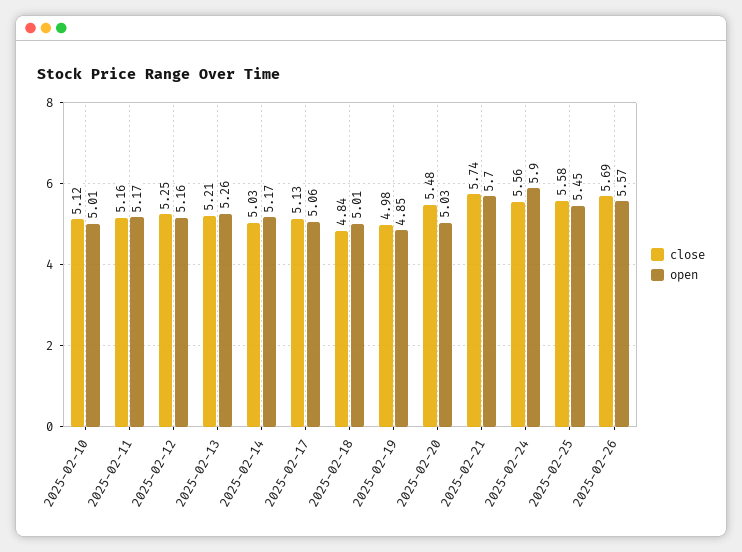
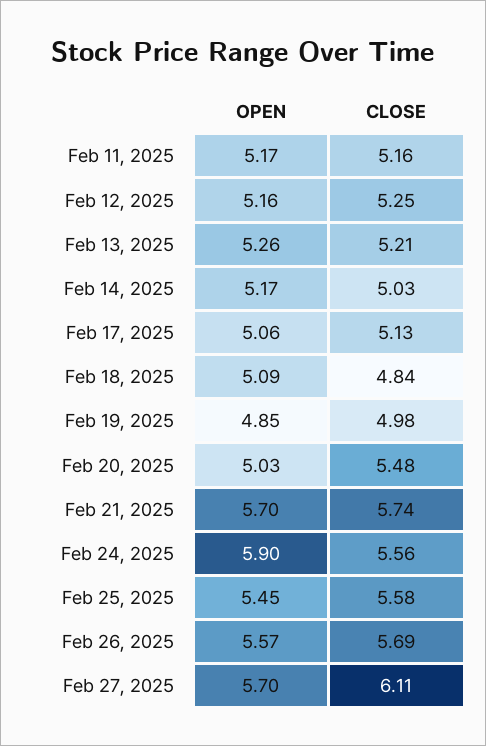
close, 2025-02-10: 5.12 -> none
open, 2025-02-10: 5.01 -> none
open, 2025-02-18: 5.01 -> 5.09
open, Feb 27, 2025: none -> 5.7
close, Feb 27, 2025: none -> 6.11

